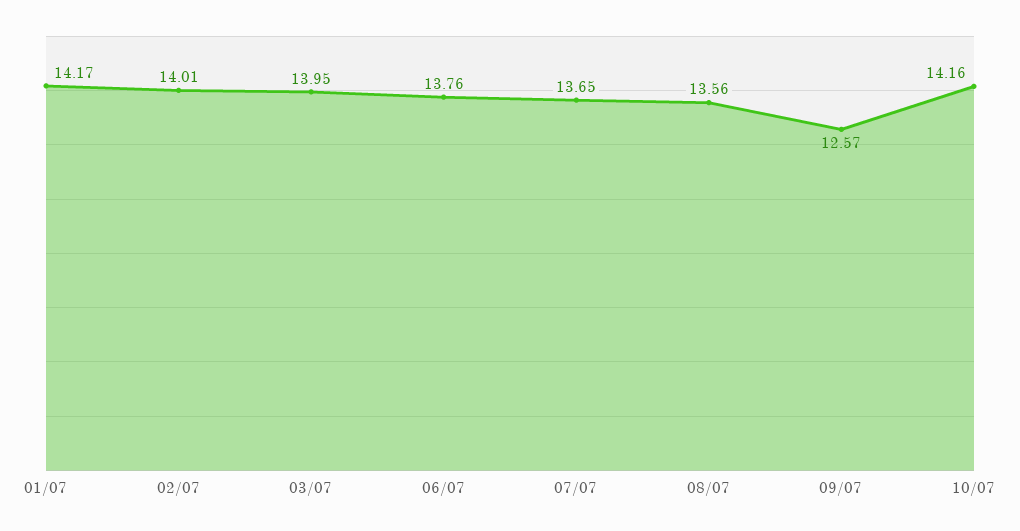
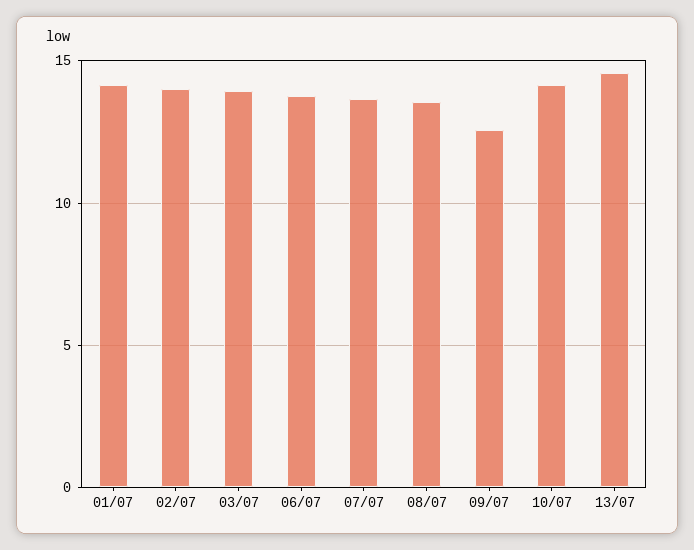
13/07: none -> 14.5

